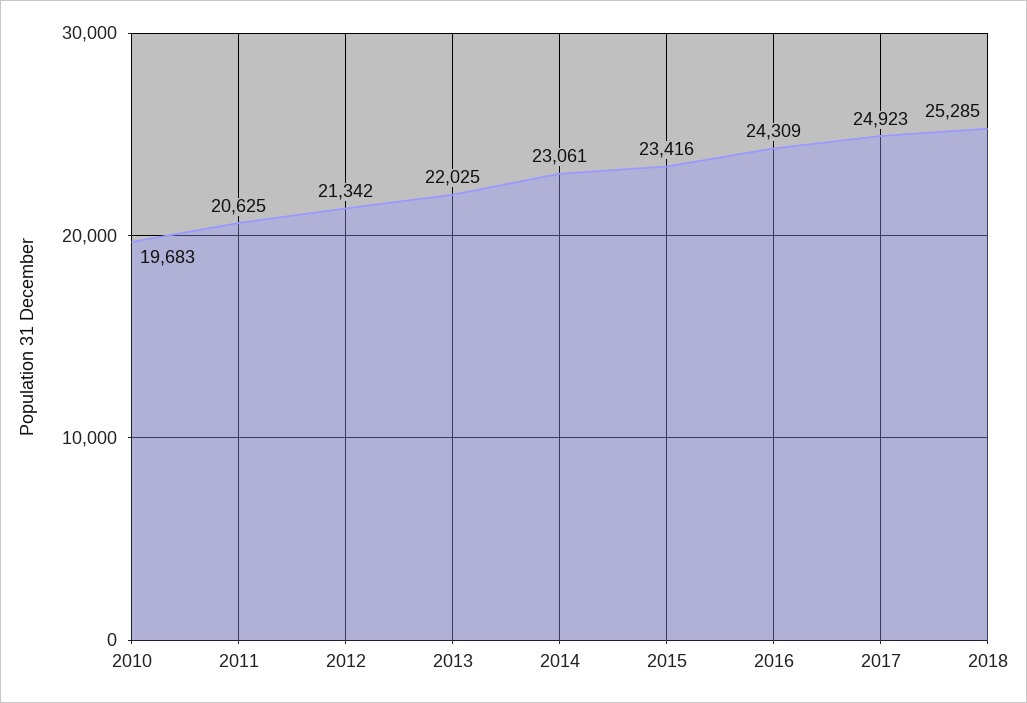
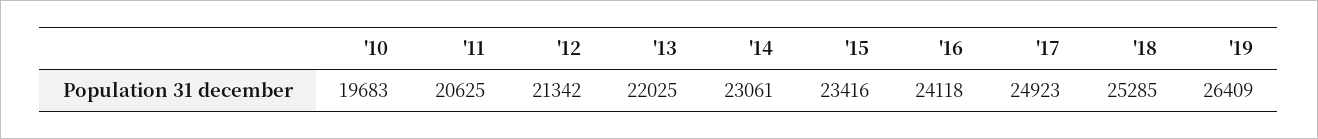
2016: 24309 -> 24118
'19: none -> 26409

